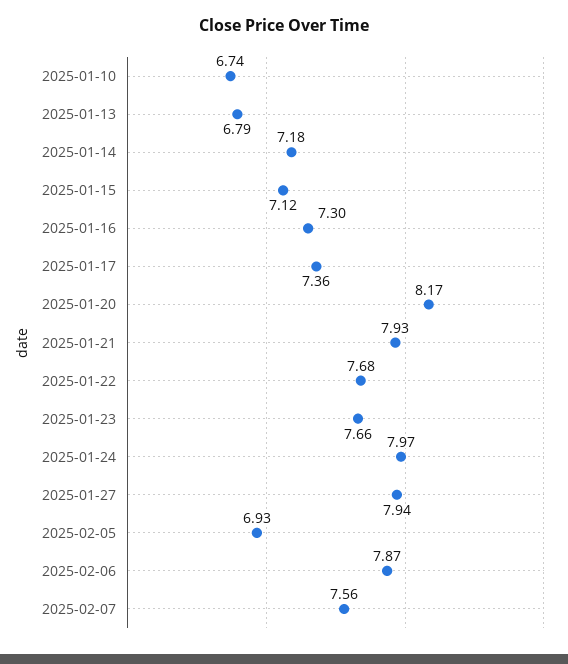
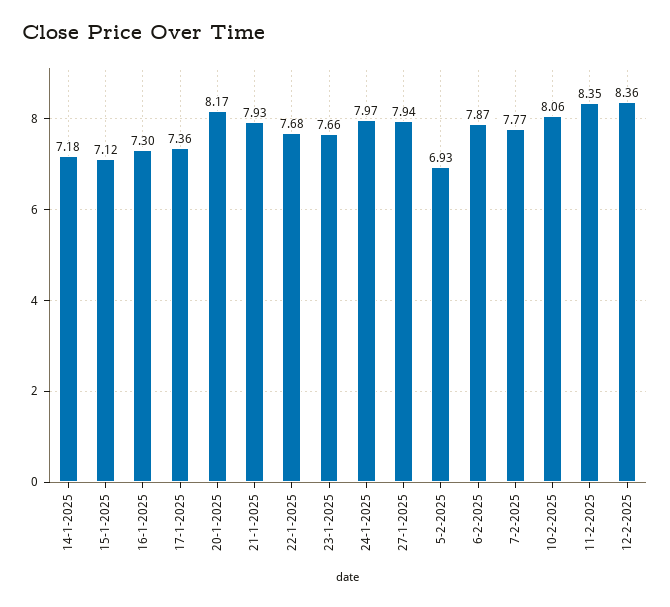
2025-01-10: 6.74 -> none
2025-01-13: 6.79 -> none
2025-02-07: 7.56 -> 7.77
10-2-2025: none -> 8.06
11-2-2025: none -> 8.35
12-2-2025: none -> 8.36

